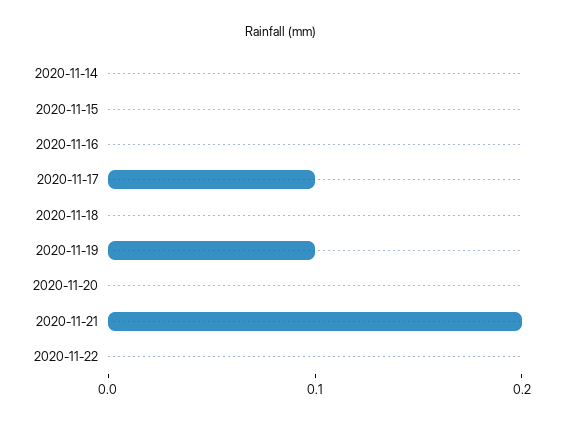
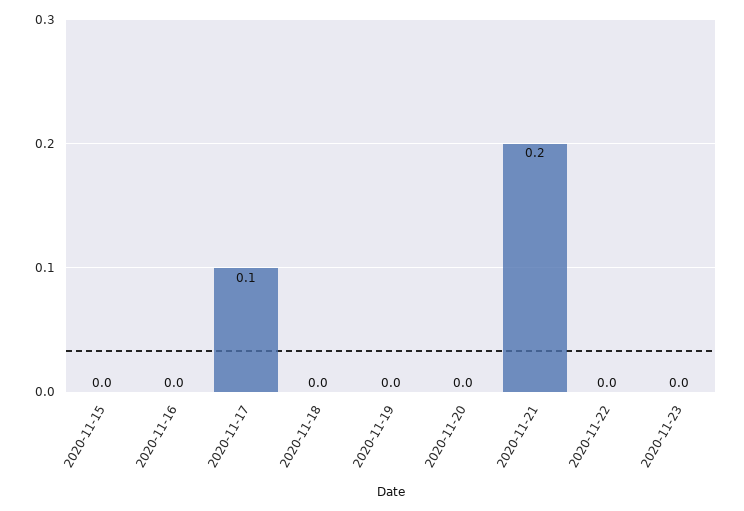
2020-11-14: 0 -> none
2020-11-19: 0.1 -> 0
2020-11-23: none -> 0

